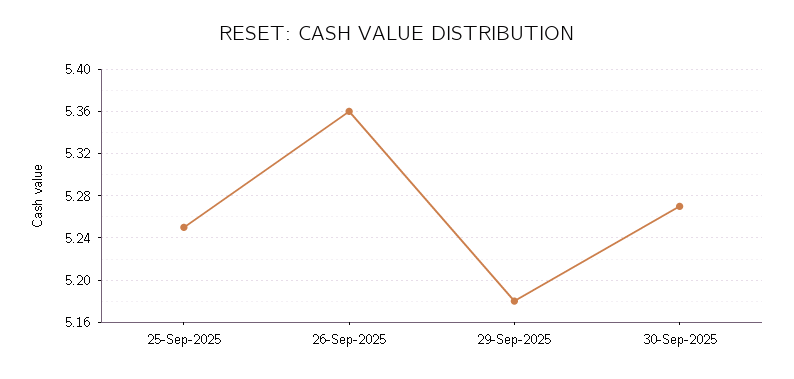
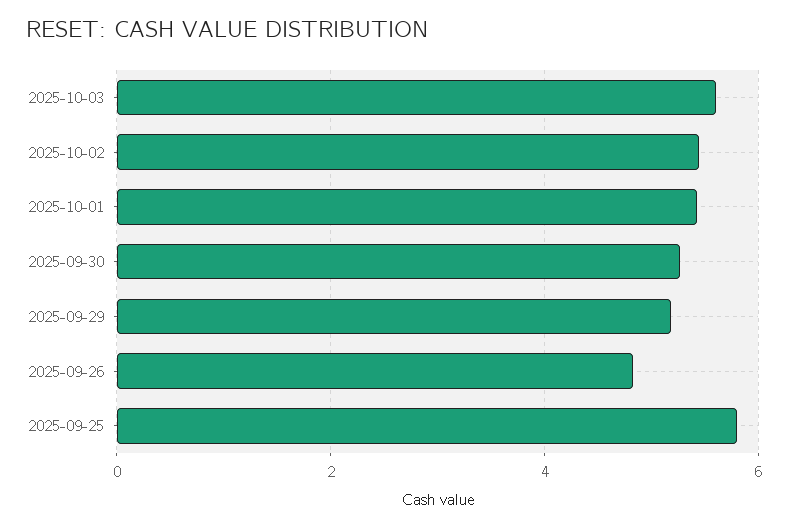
25-Sep-2025: 5.25 -> 5.8
26-Sep-2025: 5.36 -> 4.8
2025-10-03: none -> 5.6
2025-10-02: none -> 5.4
2025-10-01: none -> 5.4

